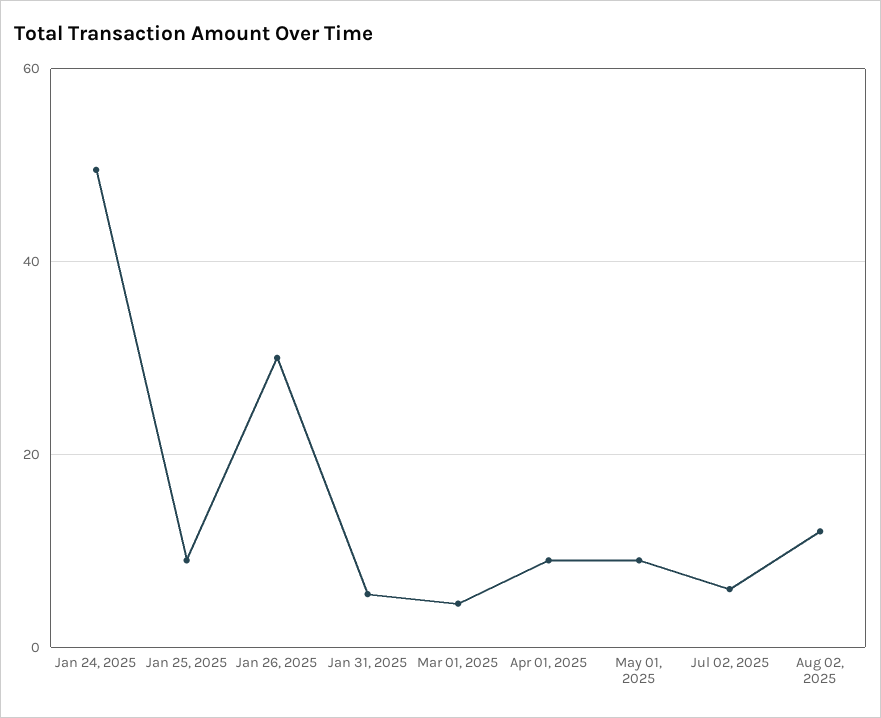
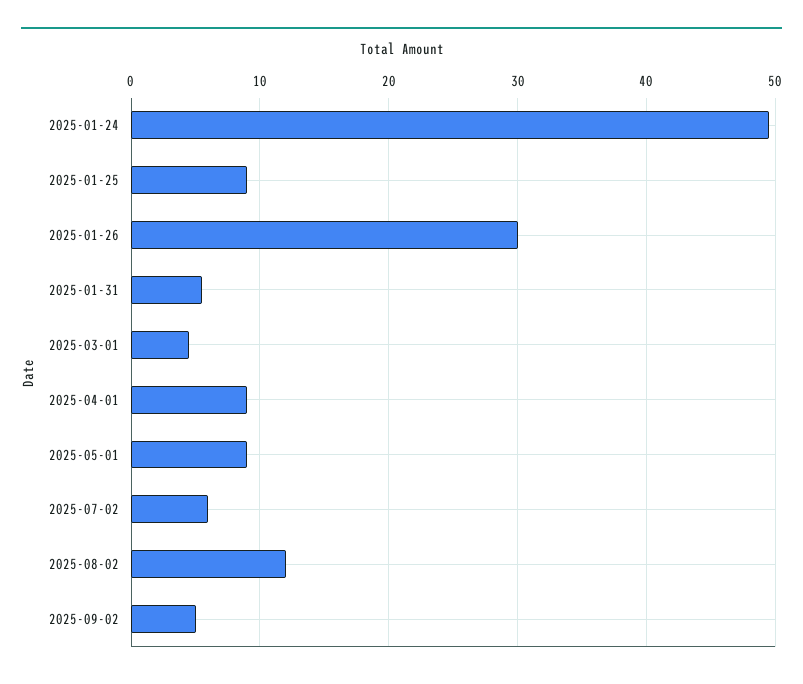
2025-09-02: none -> 5

